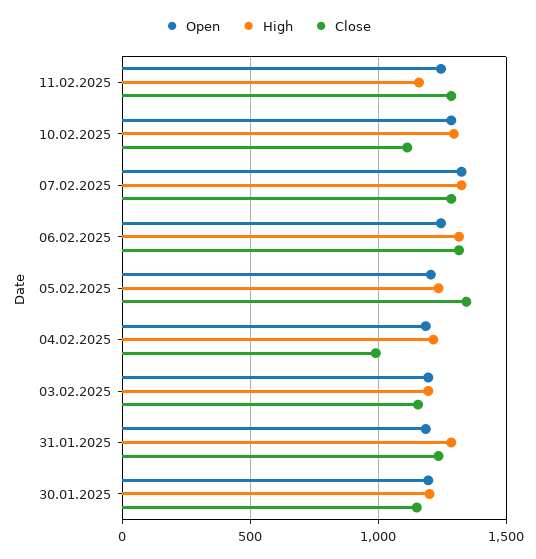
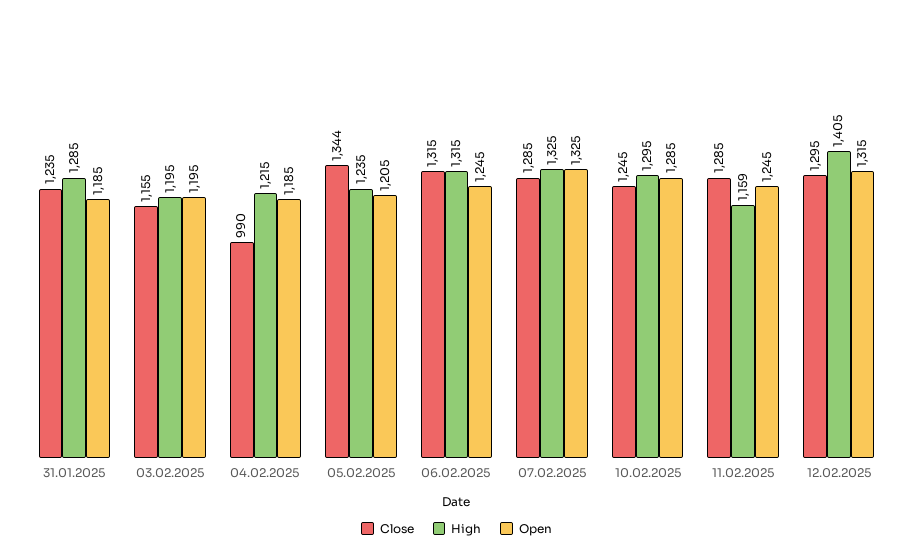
Close, 10.02.2025: 1100 -> 1245
Open, 30.01.2025: 1200 -> none
High, 30.01.2025: 1200 -> none
Close, 30.01.2025: 1150 -> none
Close, 12.02.2025: none -> 1295
High, 12.02.2025: none -> 1405
Open, 12.02.2025: none -> 1315

